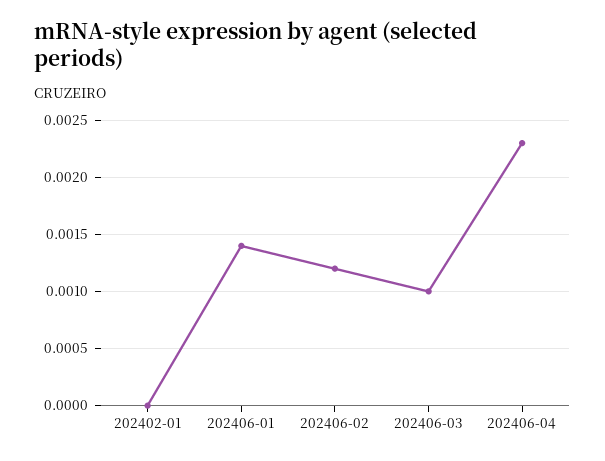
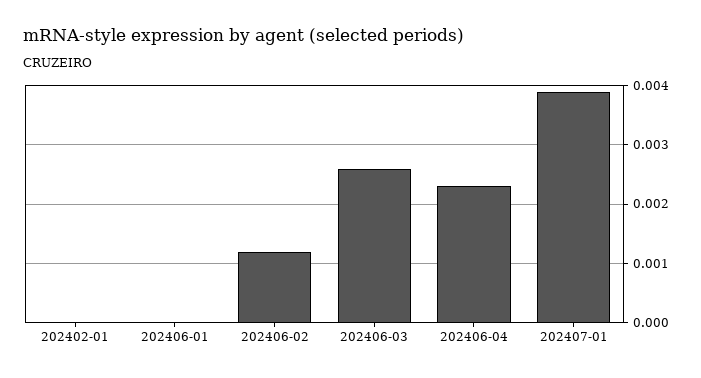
202406-01: 0.0014 -> 0
202406-03: 0.001 -> 0.0025
202407-01: none -> 0.004

